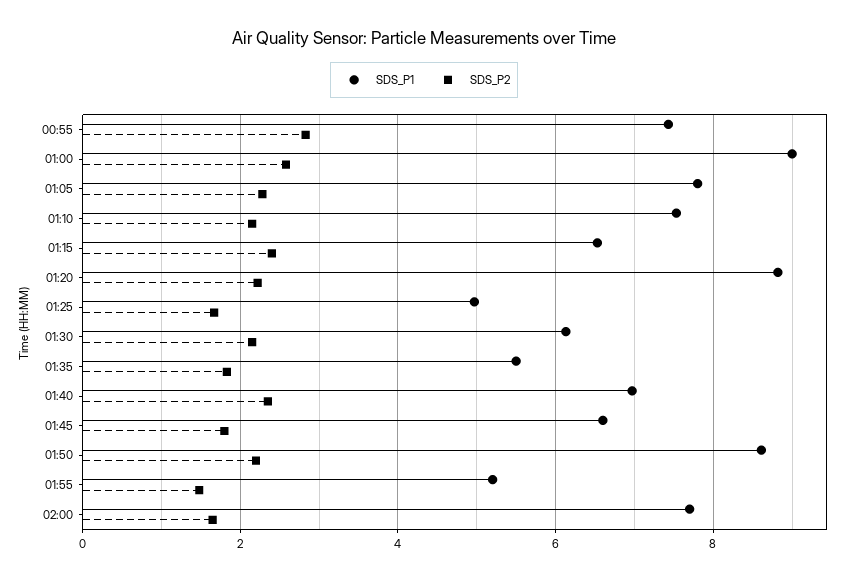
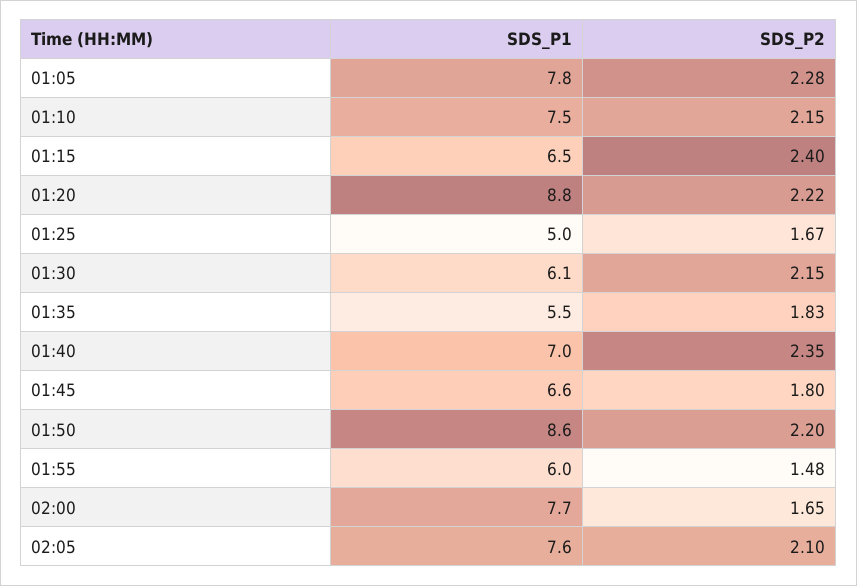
SDS_P1, 00:55: 7.4 -> none
SDS_P2, 00:55: 2.8 -> none
SDS_P1, 01:00: 9 -> none
SDS_P2, 01:00: 2.6 -> none
SDS_P1, 01:55: 5.2 -> 6
SDS_P1, 02:05: none -> 7.6
SDS_P2, 02:05: none -> 2.1

